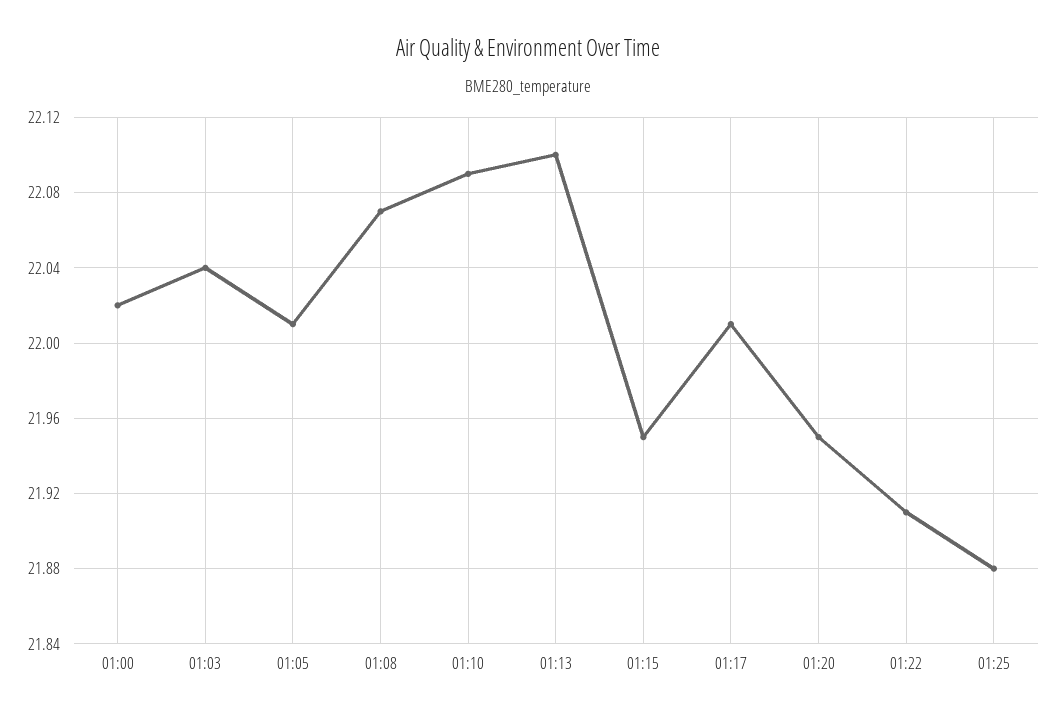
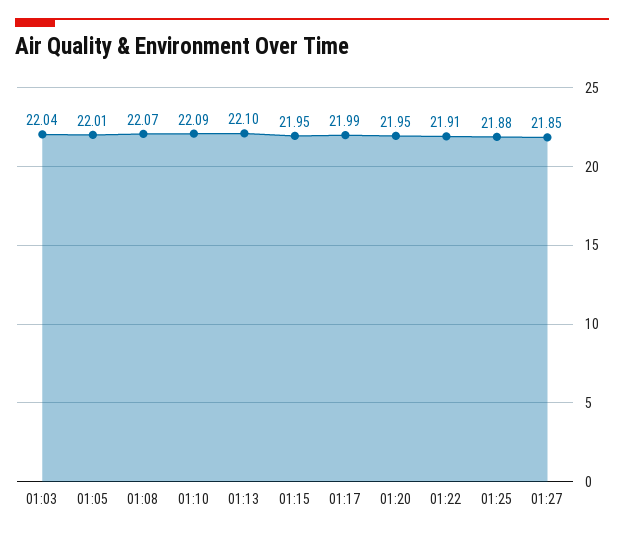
01:00: 22.02 -> none
01:17: 22.01 -> 21.99
01:27: none -> 21.85

